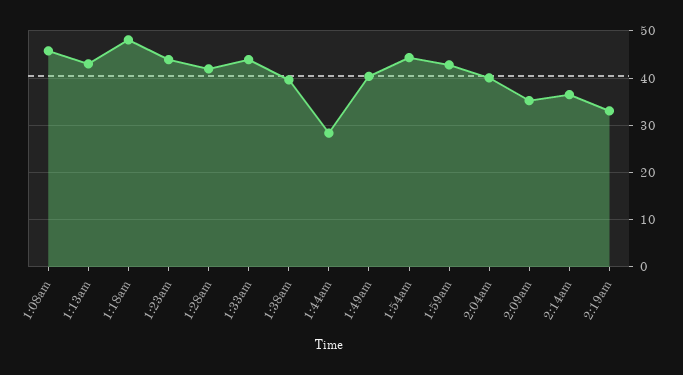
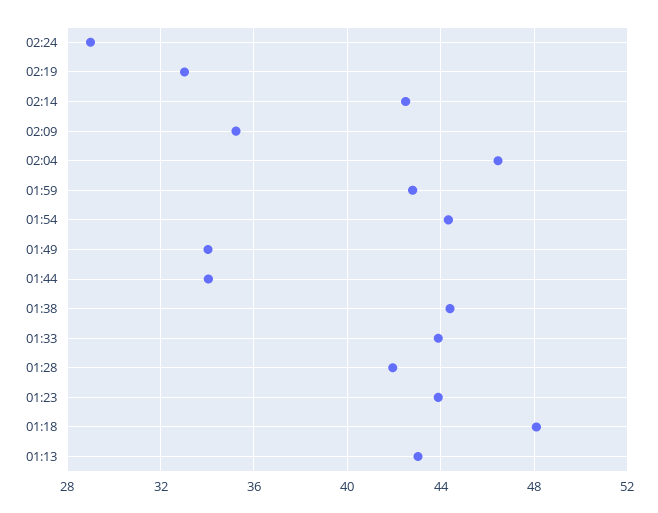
1:08am: 46 -> none
1:38am: 40 -> 44.5
1:44am: 28 -> 34
1:49am: 40 -> 34
2:04am: 40 -> 46.5
2:14am: 36 -> 42.5
02:24: none -> 29

